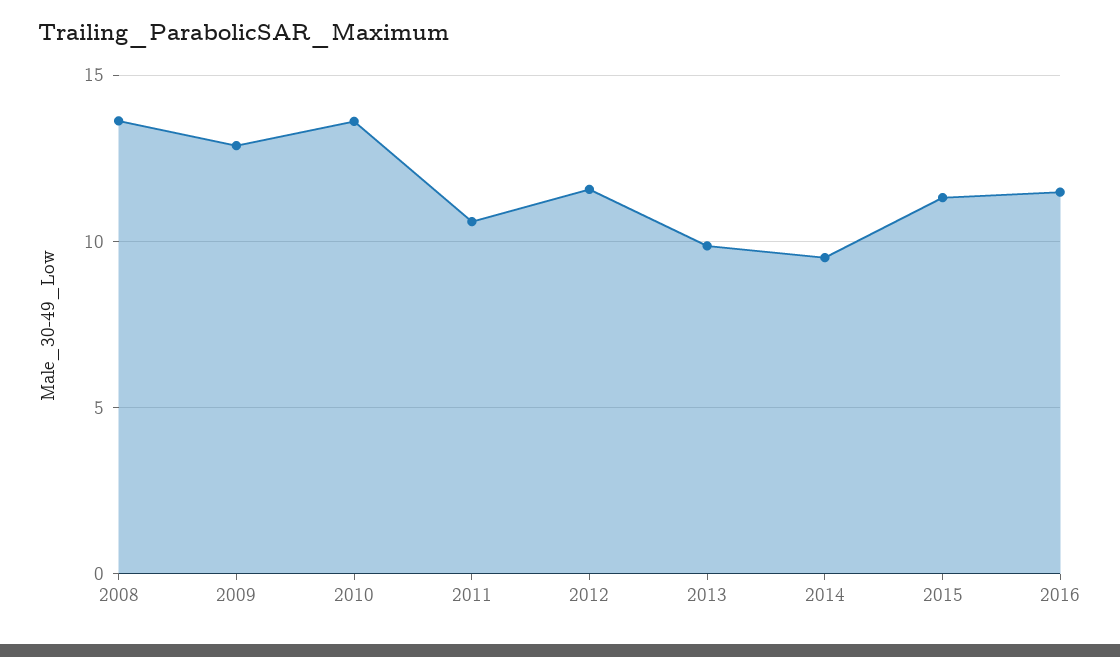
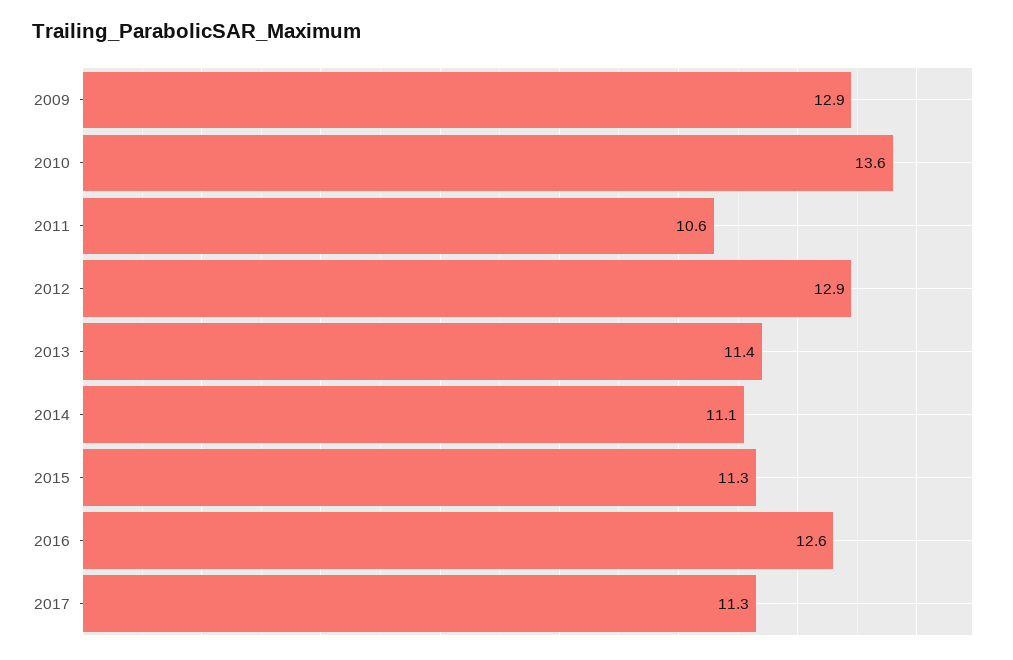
2008: 13.5 -> none
2012: 11.5 -> 12.9
2013: 10 -> 11.4
2014: 9.5 -> 11.1
2016: 11.5 -> 12.6
2017: none -> 11.3

